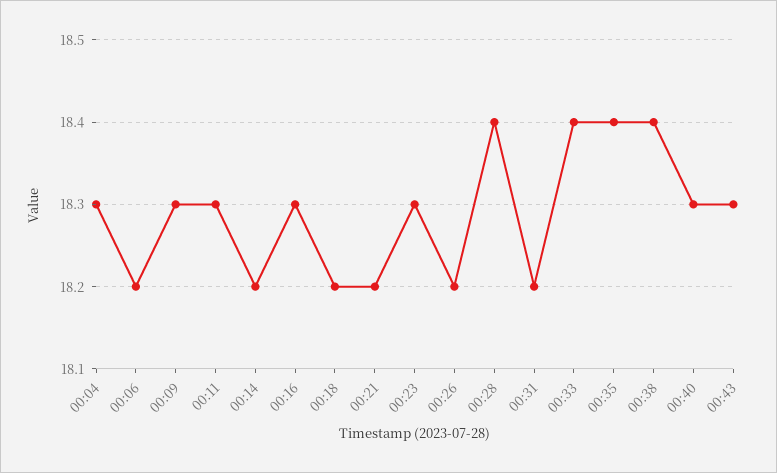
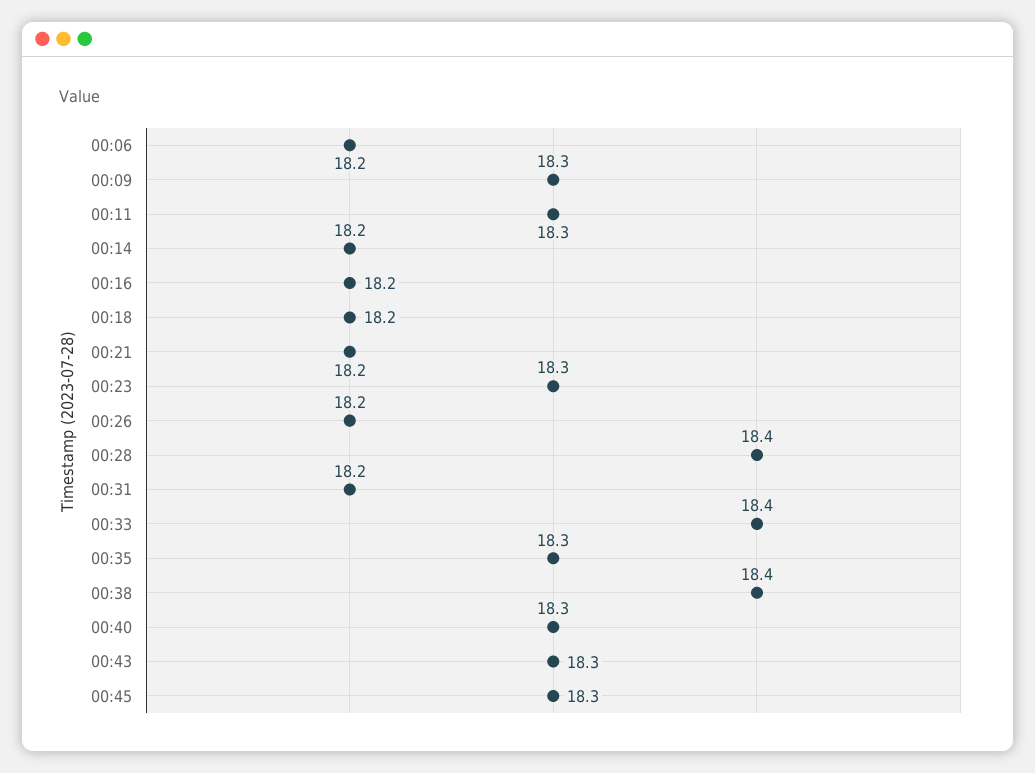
00:04: 18.3 -> none
00:16: 18.3 -> 18.2
00:35: 18.4 -> 18.3
00:45: none -> 18.3

